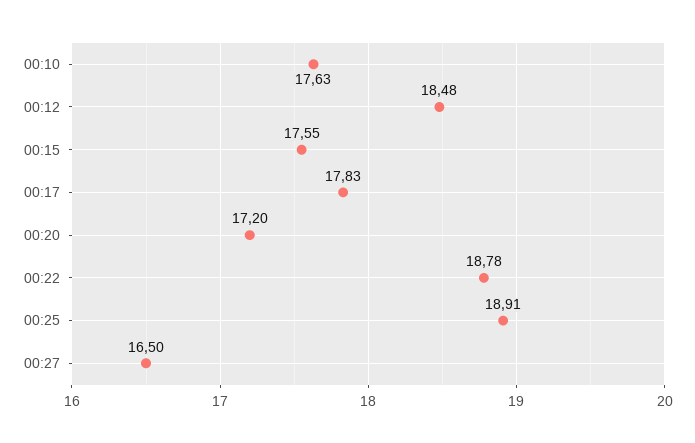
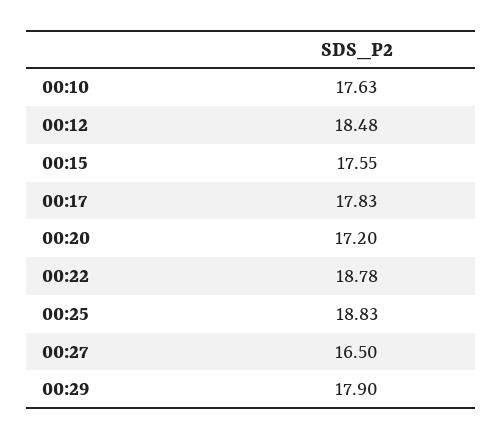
00:25: 18.91 -> 18.83
00:29: none -> 17.9

